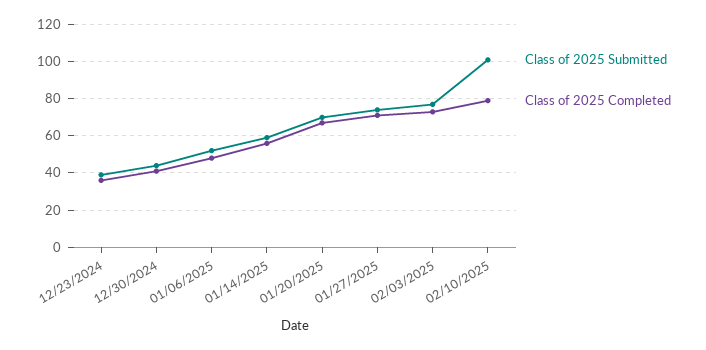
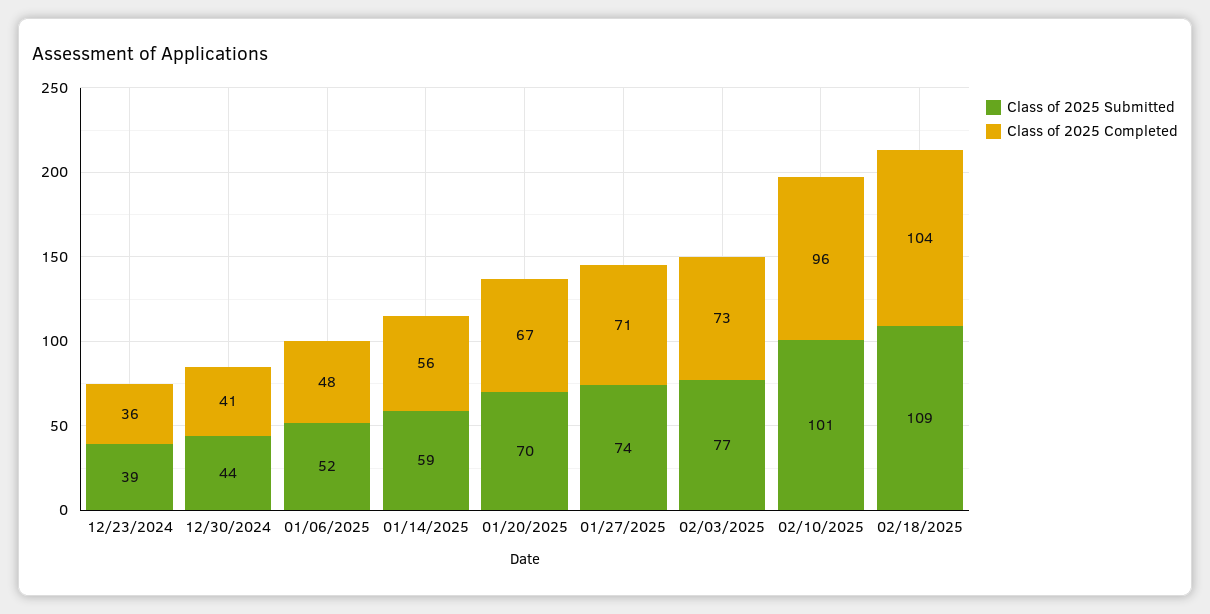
Class of 2025 Completed, 02/10/2025: 80 -> 96
Class of 2025 Submitted, 02/18/2025: none -> 109
Class of 2025 Completed, 02/18/2025: none -> 104

